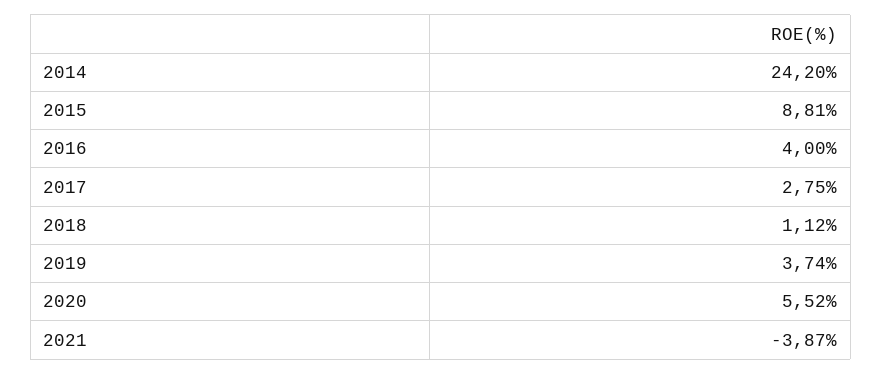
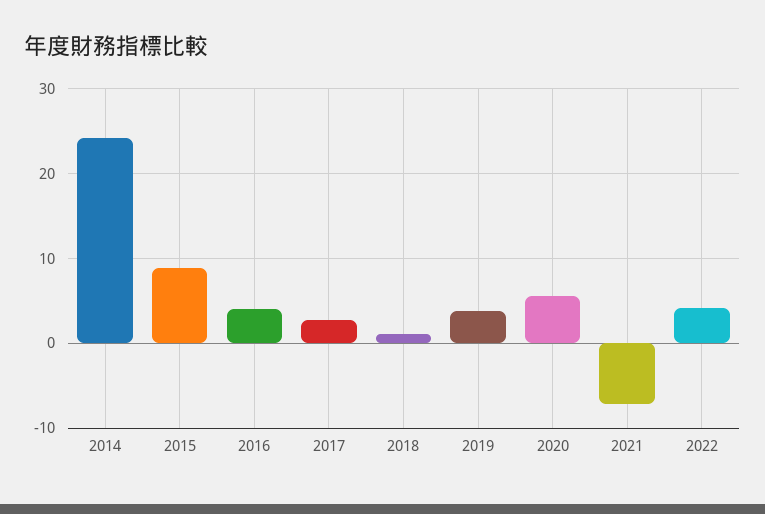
2021: -3.87 -> -7
2022: none -> 4

